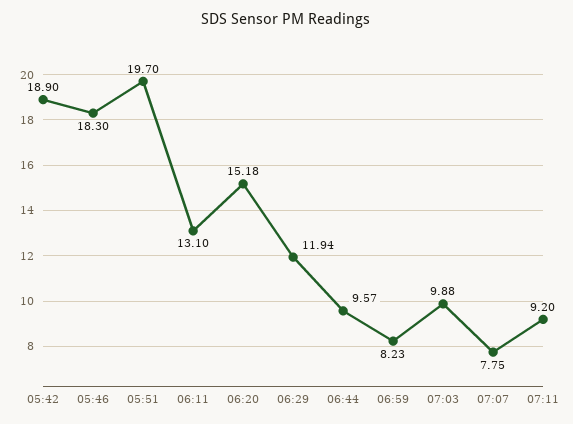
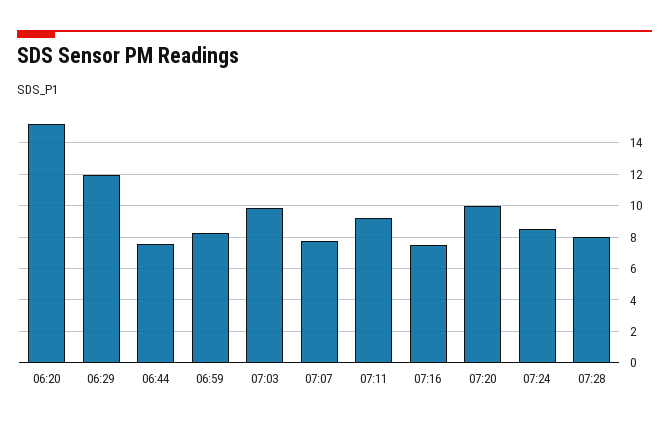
05:42: 18.9 -> none
05:46: 18.3 -> none
05:51: 19.7 -> none
06:11: 13.1 -> none
06:44: 9.57 -> 7.5
07:16: none -> 7.5
07:20: none -> 10
07:24: none -> 8.5
07:28: none -> 8

